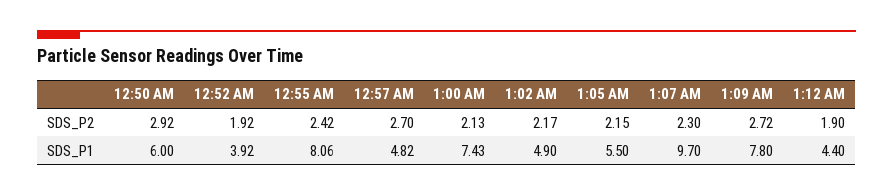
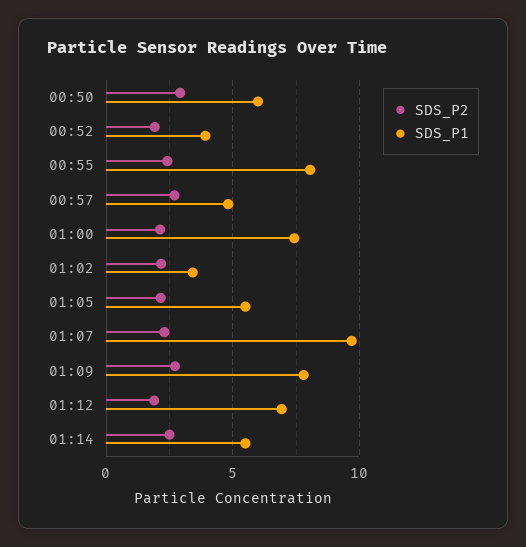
SDS_P1, 1:02 AM: 4.9 -> 3.5
SDS_P1, 1:12 AM: 4.4 -> 7
SDS_P2, 01:14: none -> 2.5
SDS_P1, 01:14: none -> 5.5

